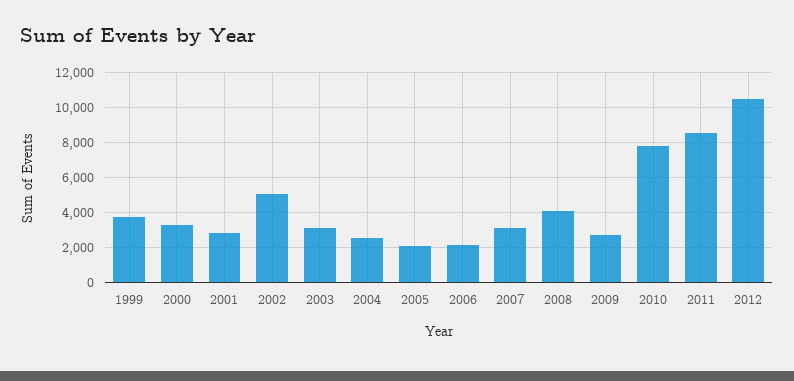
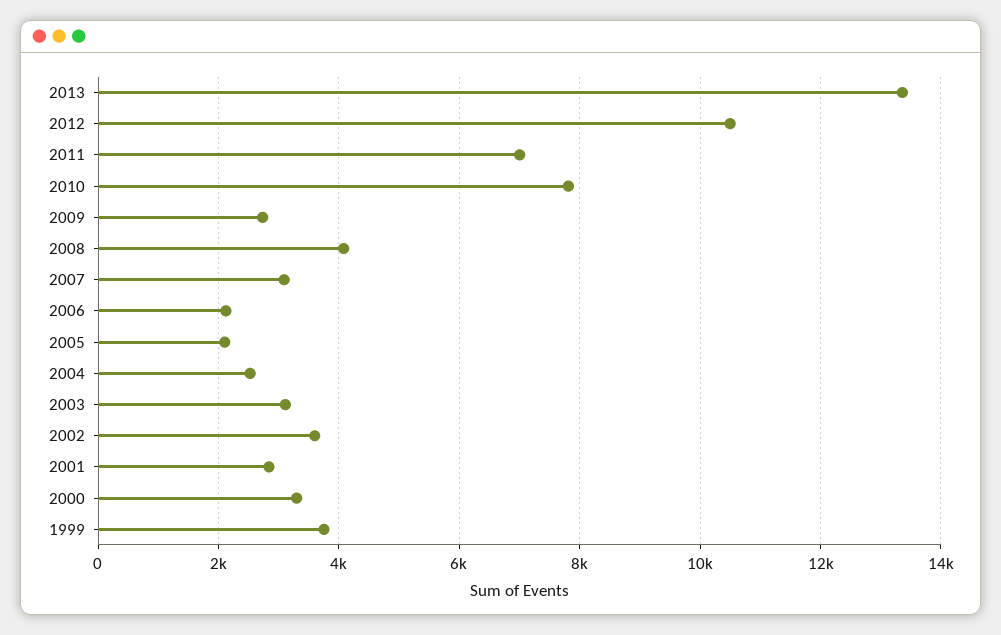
2002: 5000 -> 3600
2011: 8500 -> 7000
2013: none -> 13400

